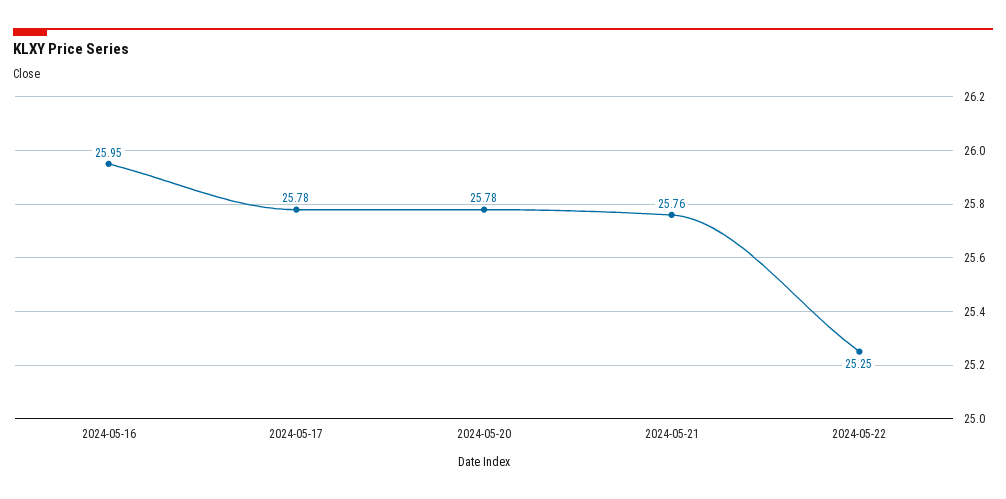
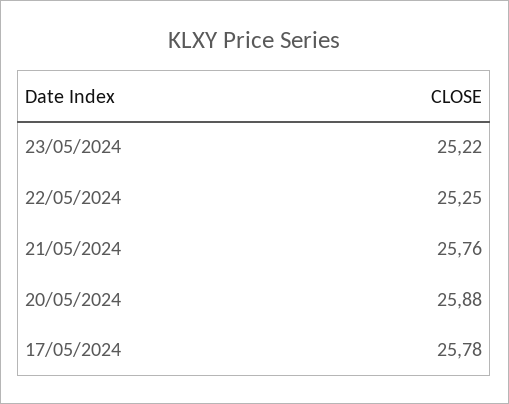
2024-05-16: 25.95 -> none
2024-05-20: 25.78 -> 25.88
23/05/2024: none -> 25.22

